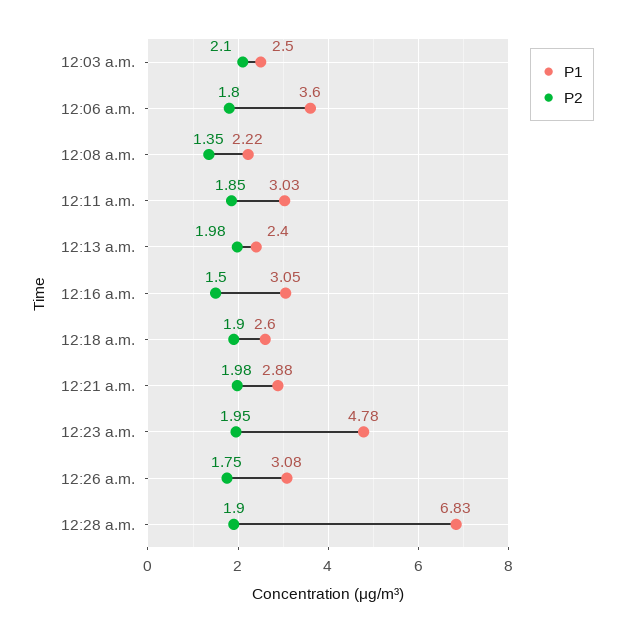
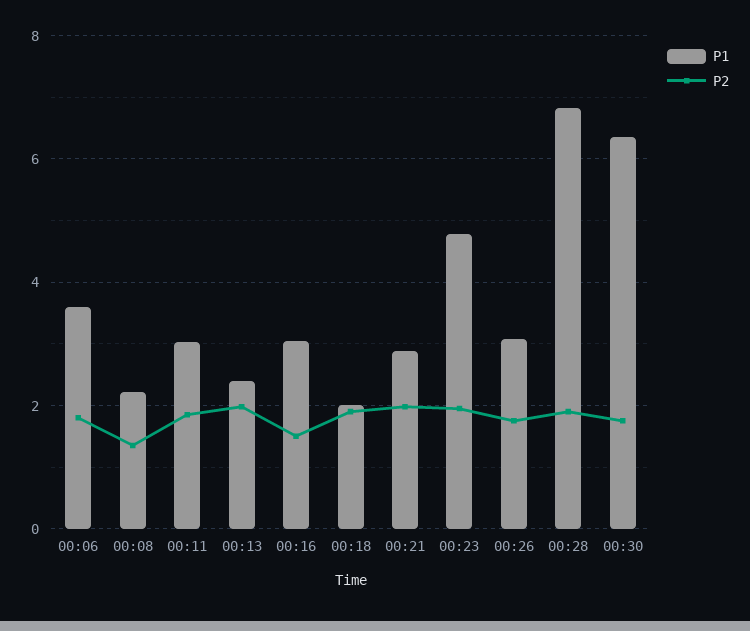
P1, 12:03 a.m.: 2.5 -> none
P2, 12:03 a.m.: 2.1 -> none
P1, 12:18 a.m.: 2.6 -> 2
P1, 00:30: none -> 6.4
P2, 00:30: none -> 1.8

